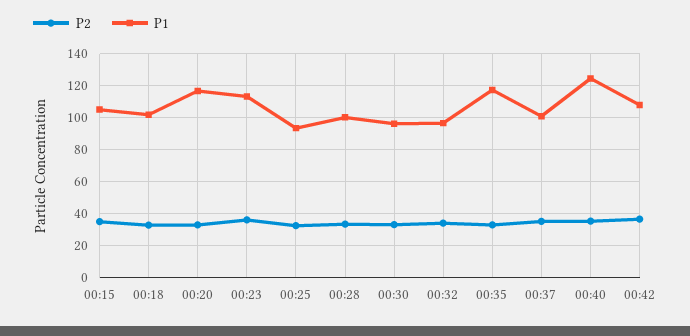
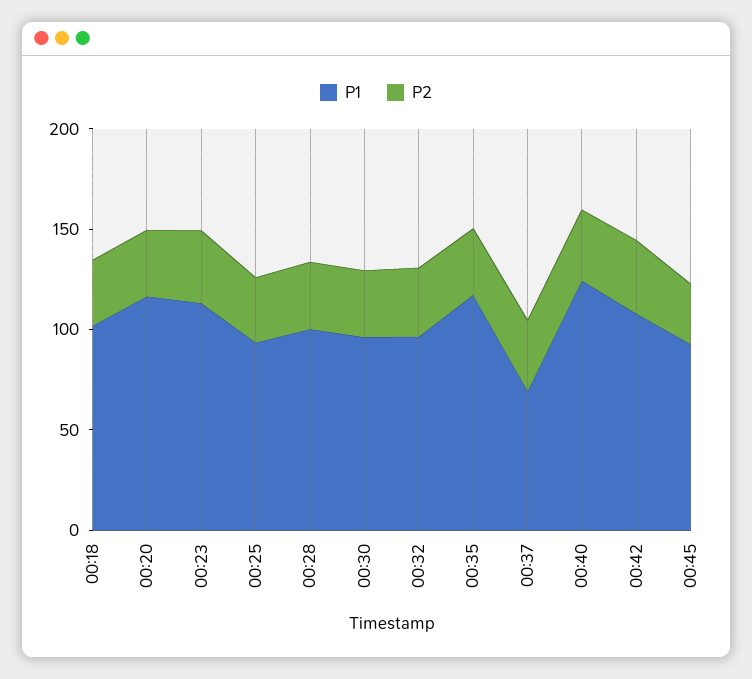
P2, 00:15: 35 -> none
P1, 00:15: 105 -> none
P1, 00:37: 100 -> 70
P1, 00:45: none -> 90
P2, 00:45: none -> 30

